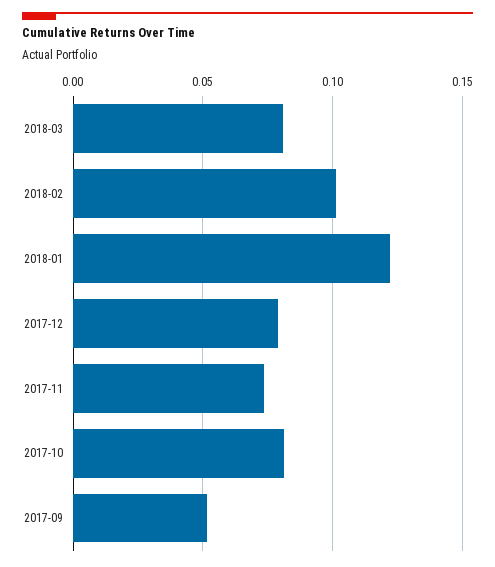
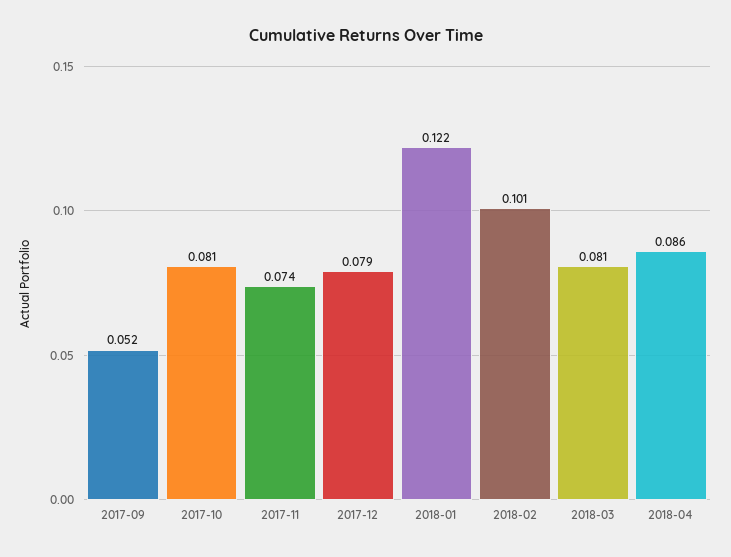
2018-04: none -> 0.086

